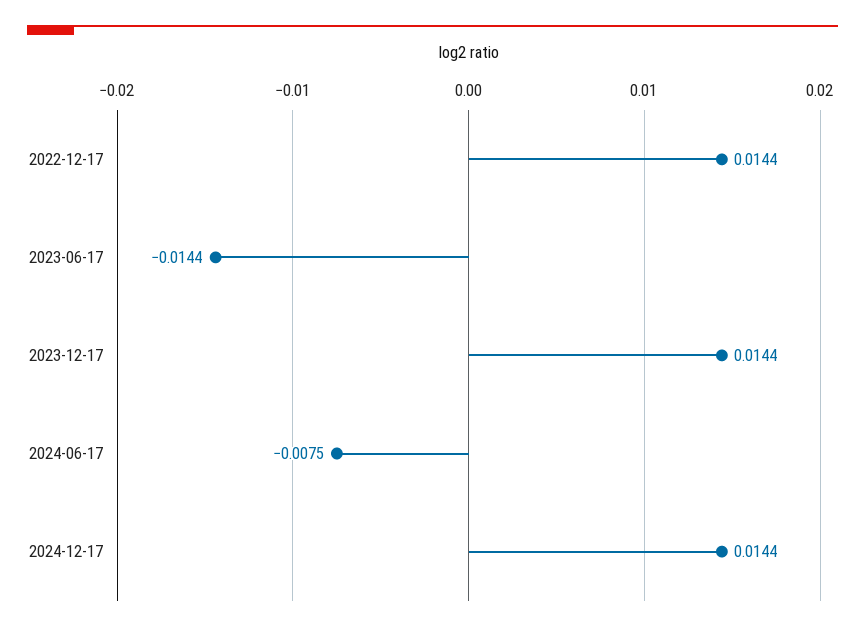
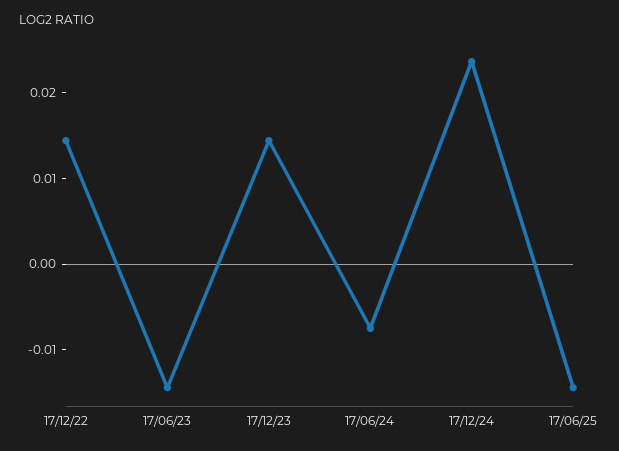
2024-12-17: 0.0144 -> 0.024
17/06/25: none -> -0.014

